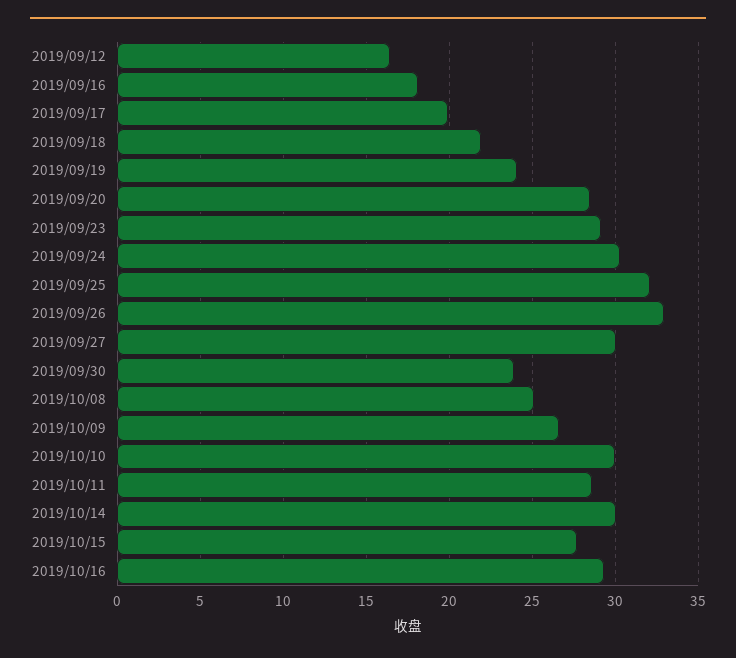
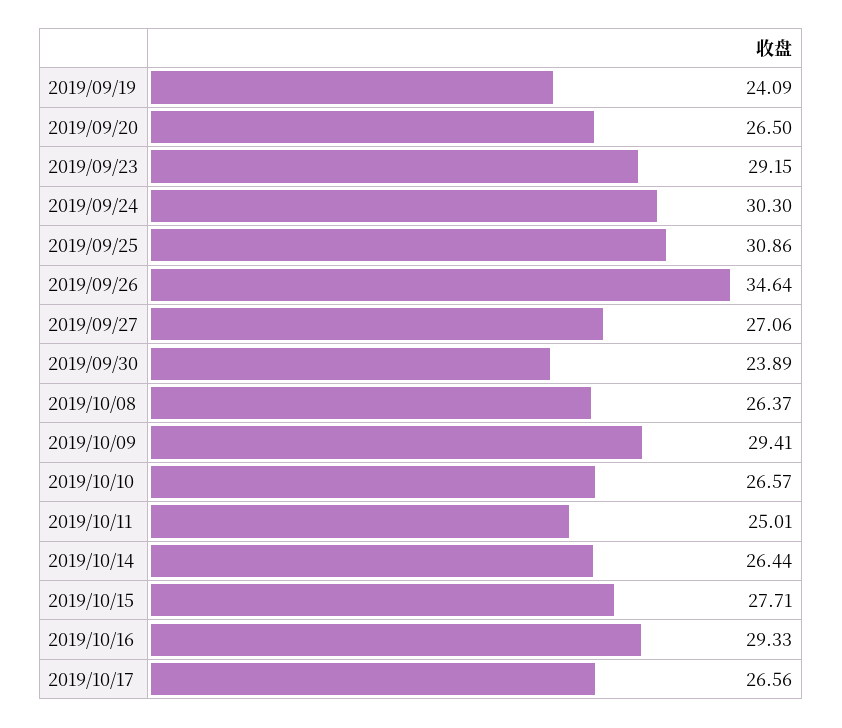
2019/09/12: 16.5 -> none
2019/09/16: 18 -> none
2019/09/17: 20 -> none
2019/09/18: 22 -> none
2019/09/20: 28.5 -> 26.5
2019/09/25: 32 -> 30.86
2019/09/26: 33 -> 34.64
2019/09/27: 30 -> 27.06
2019/10/08: 25 -> 26.37
2019/10/09: 26.5 -> 29.41
2019/10/10: 30 -> 26.57
2019/10/11: 28.5 -> 25.01
2019/10/14: 30 -> 26.44
2019/10/17: none -> 26.56

